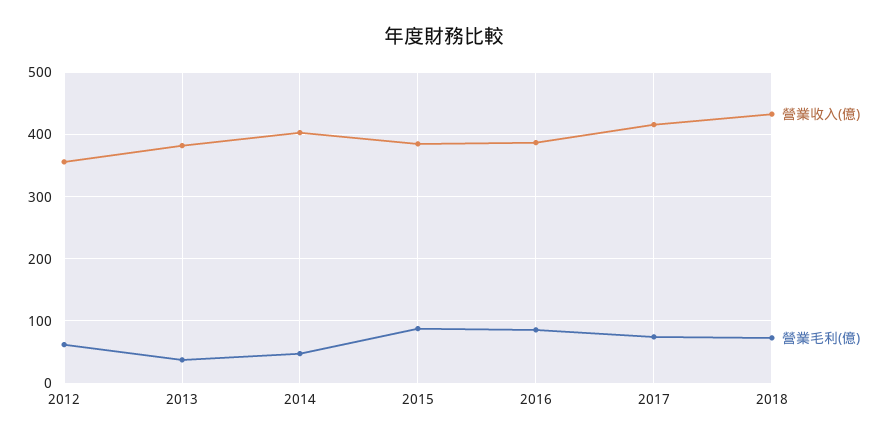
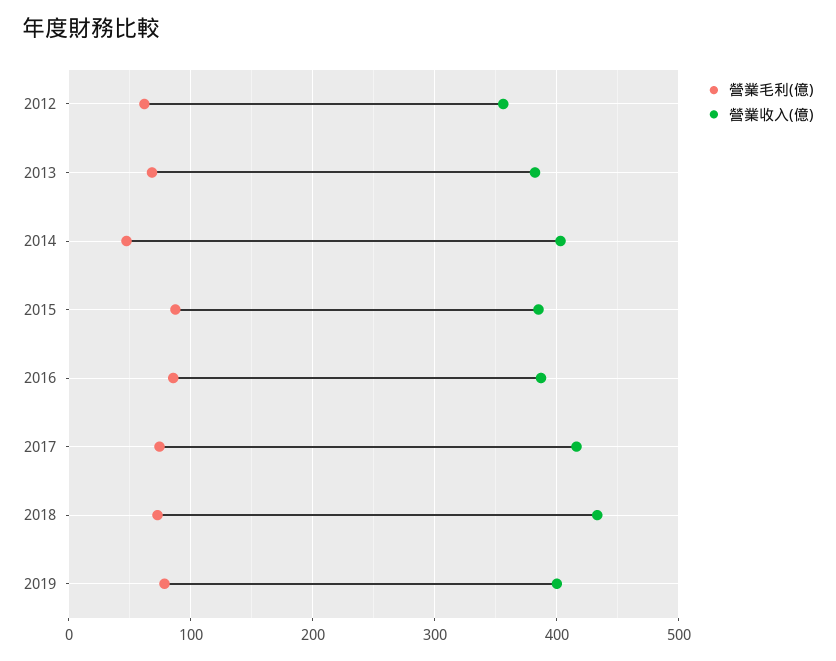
營業毛利(億), 2013: 40 -> 70
營業毛利(億), 2019: none -> 80
營業收入(億), 2019: none -> 400

